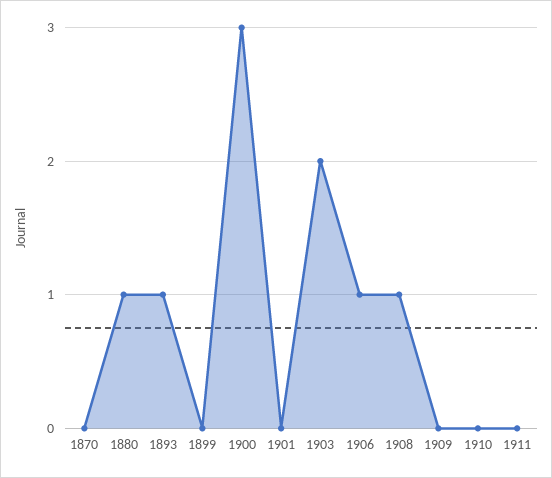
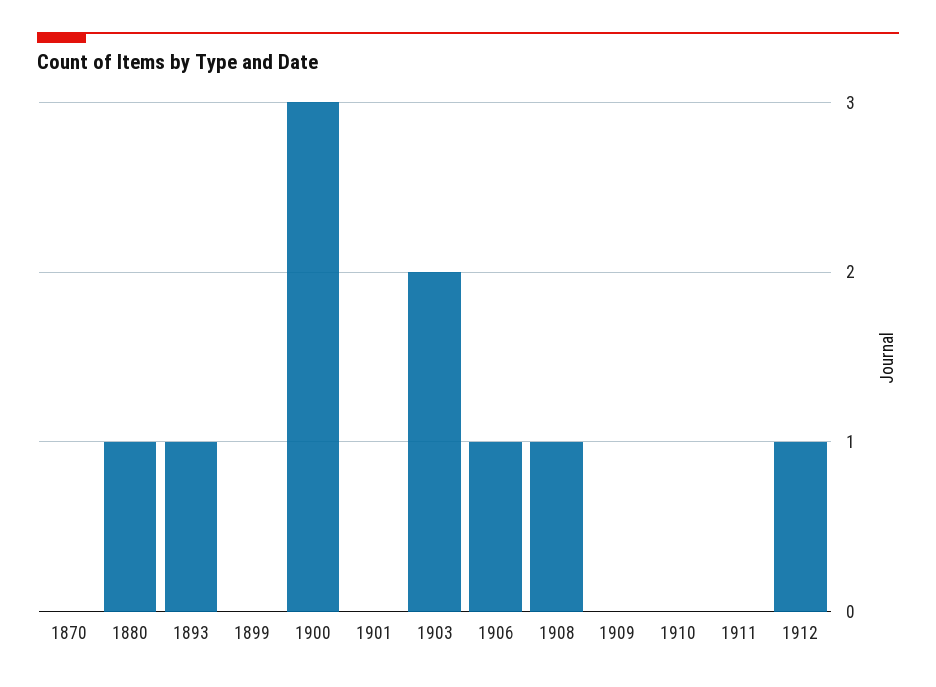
1912: none -> 1

